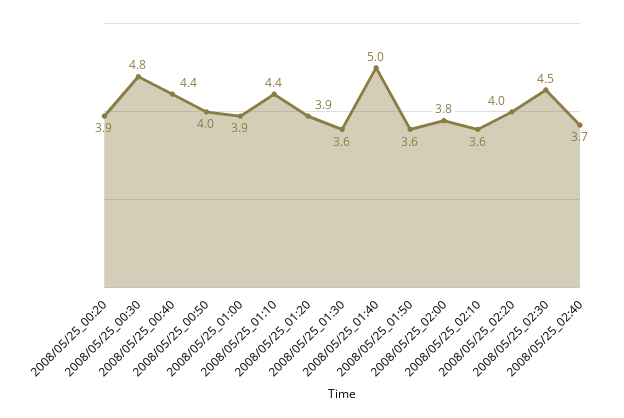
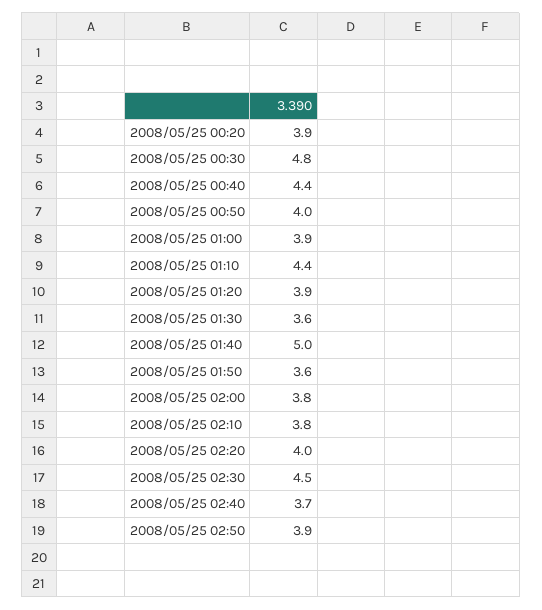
2008/05/25_02:10: 3.6 -> 3.8
2008/05/25 02:50: none -> 3.9

